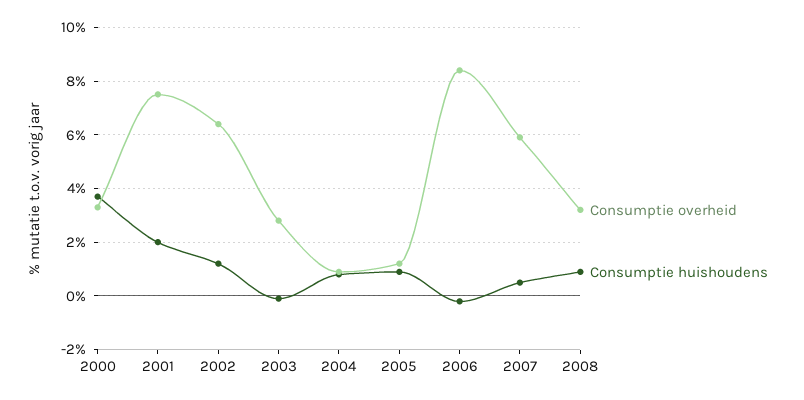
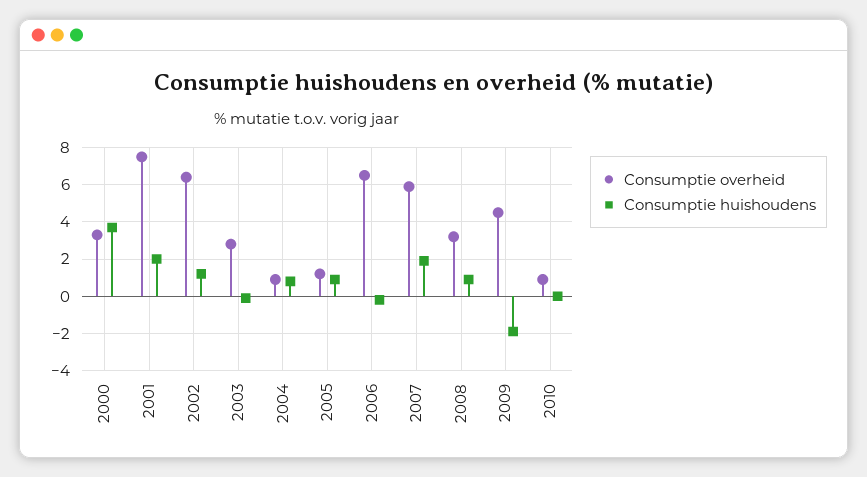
Consumptie overheid, 2006: 8.5 -> 6.5
Consumptie huishoudens, 2007: 0.5 -> 2
Consumptie overheid, 2009: none -> 4.5
Consumptie huishoudens, 2009: none -> -2
Consumptie overheid, 2010: none -> 1
Consumptie huishoudens, 2010: none -> 0

